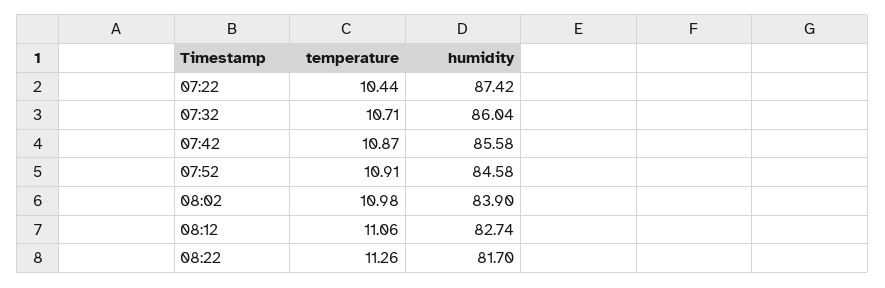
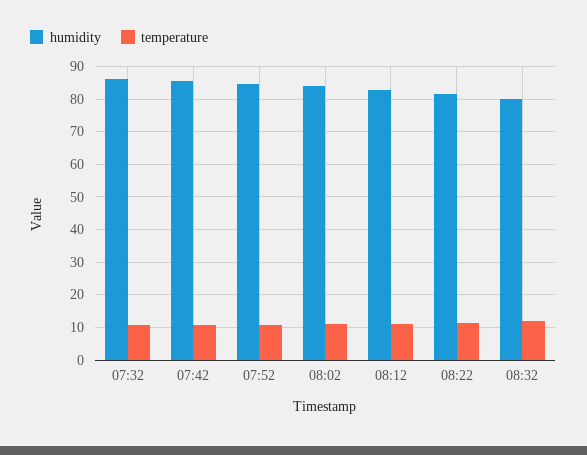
temperature, 07:22: 10.44 -> none
humidity, 07:22: 87.42 -> none
humidity, 08:32: none -> 80
temperature, 08:32: none -> 12

